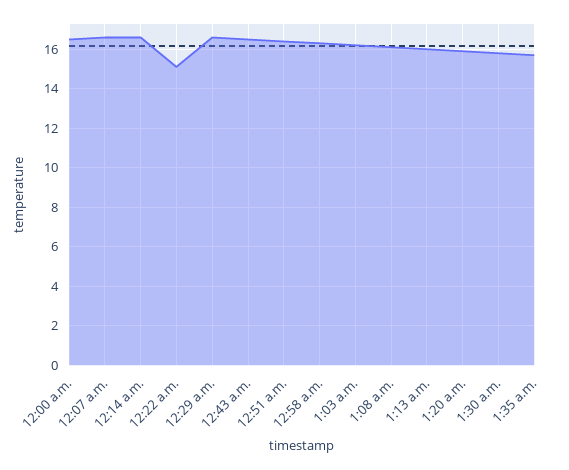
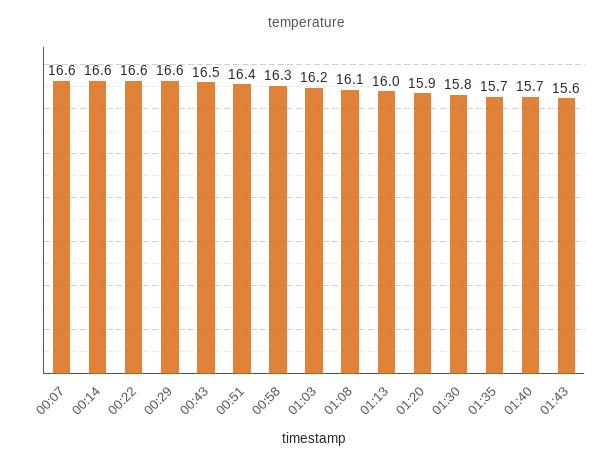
12:00 a.m.: 16.5 -> none
12:22 a.m.: 15 -> 16.6
01:40: none -> 15.7
01:43: none -> 15.6

